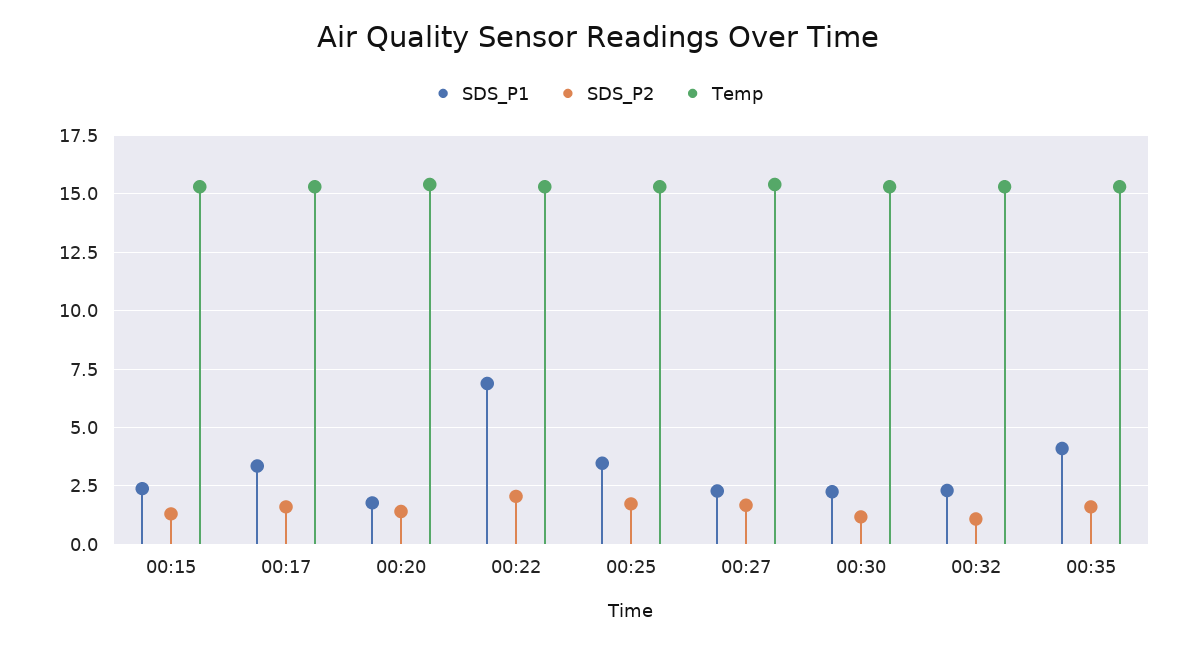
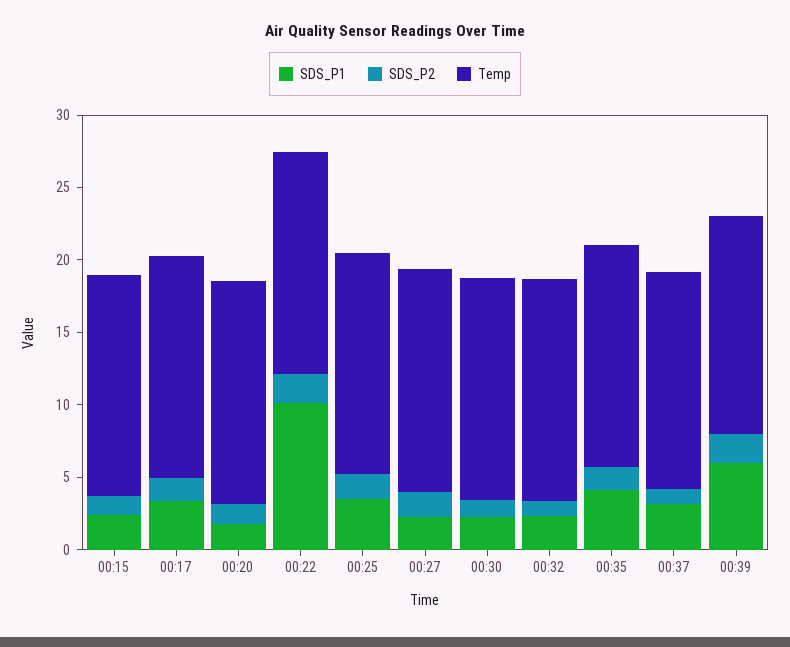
SDS_P1, 00:22: 7 -> 10
SDS_P1, 00:37: none -> 3
SDS_P2, 00:37: none -> 1
Temp, 00:37: none -> 15
SDS_P1, 00:39: none -> 6
SDS_P2, 00:39: none -> 2
Temp, 00:39: none -> 15

